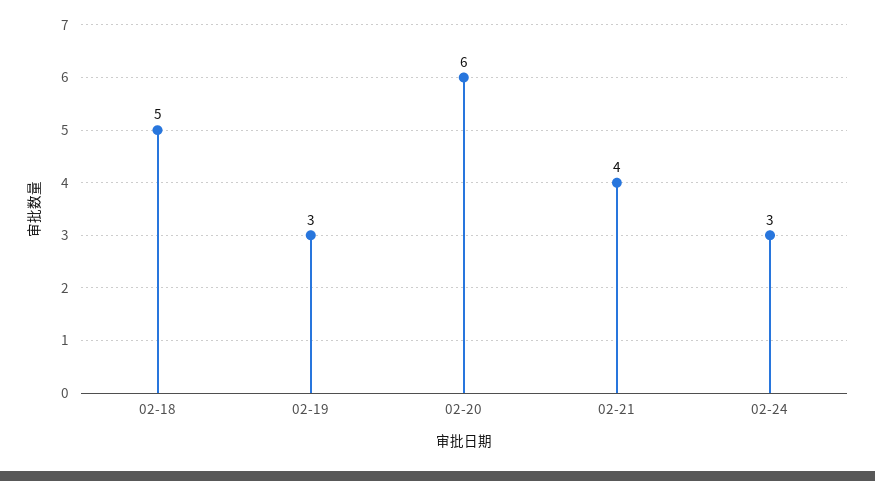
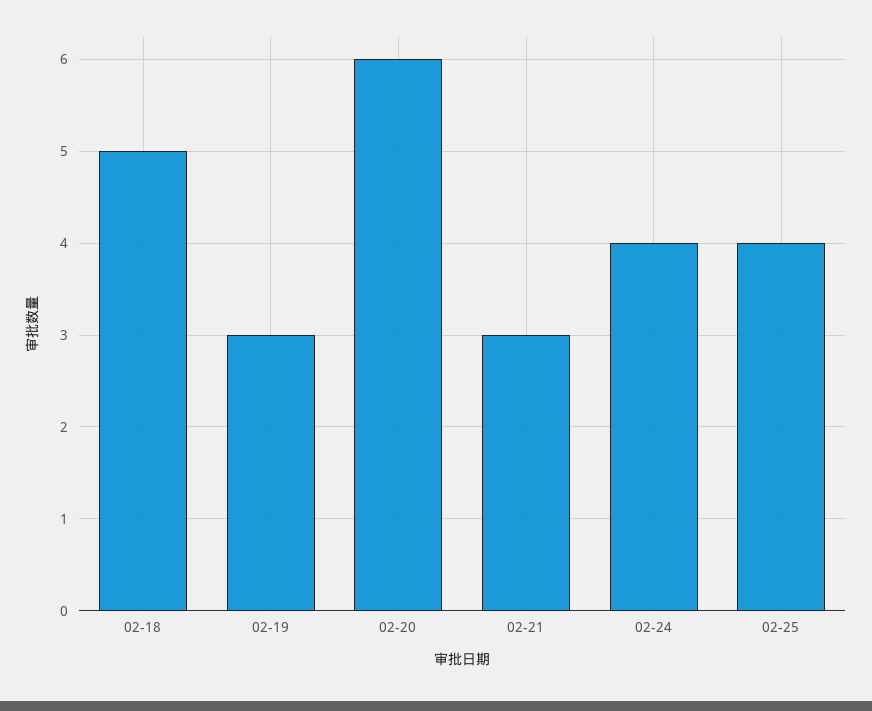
02-21: 4 -> 3
02-24: 3 -> 4
02-25: none -> 4

